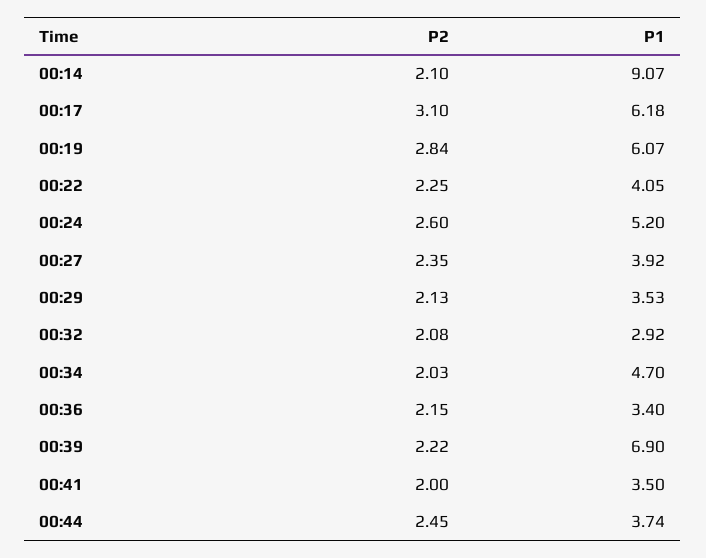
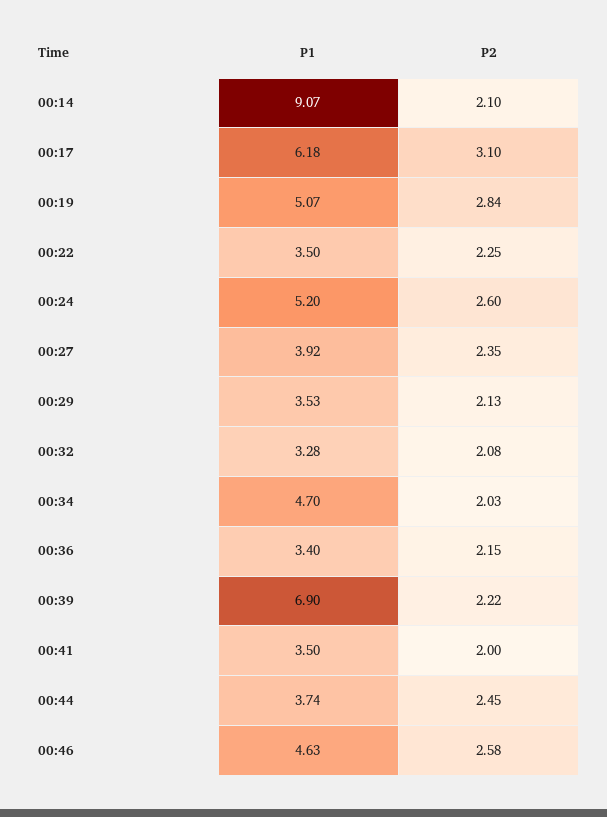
P1, 00:19: 6.07 -> 5.07
P1, 00:22: 4.05 -> 3.5
P1, 00:32: 2.92 -> 3.28
P1, 00:46: none -> 4.63
P2, 00:46: none -> 2.58

